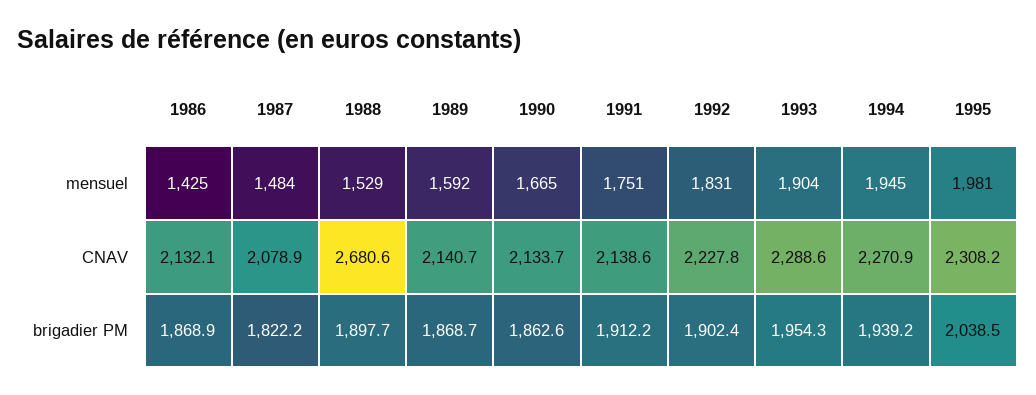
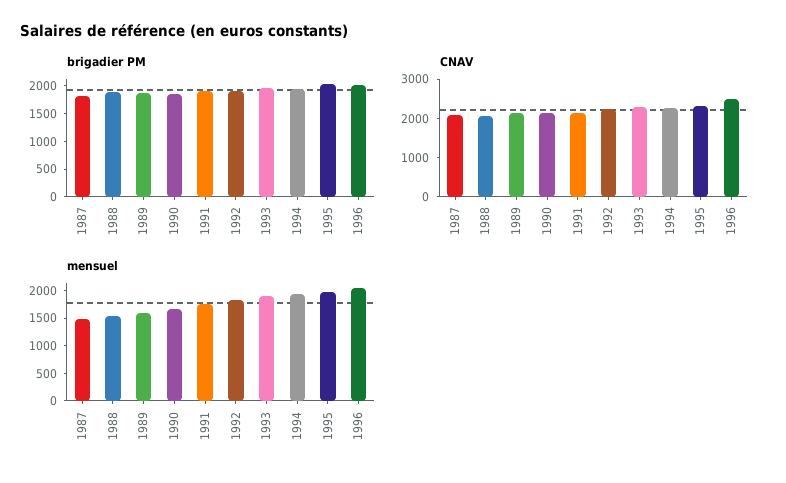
mensuel, 1986: 1425 -> none
CNAV, 1986: 2132.1 -> none
CNAV, 1988: 2680.6 -> 2000
brigadier PM, 1986: 1868.9 -> none
brigadier PM, 1996: none -> 2000
CNAV, 1996: none -> 2500
mensuel, 1996: none -> 2000

